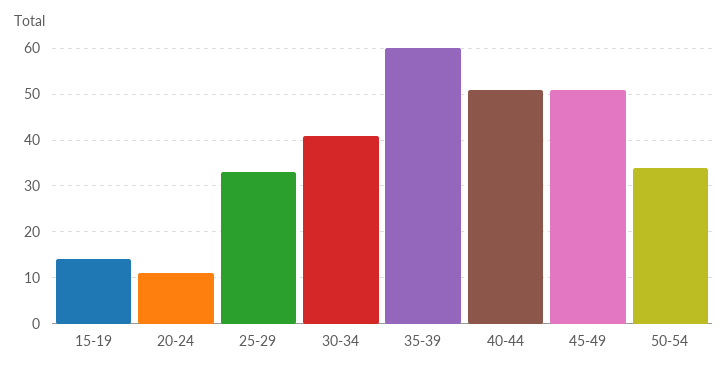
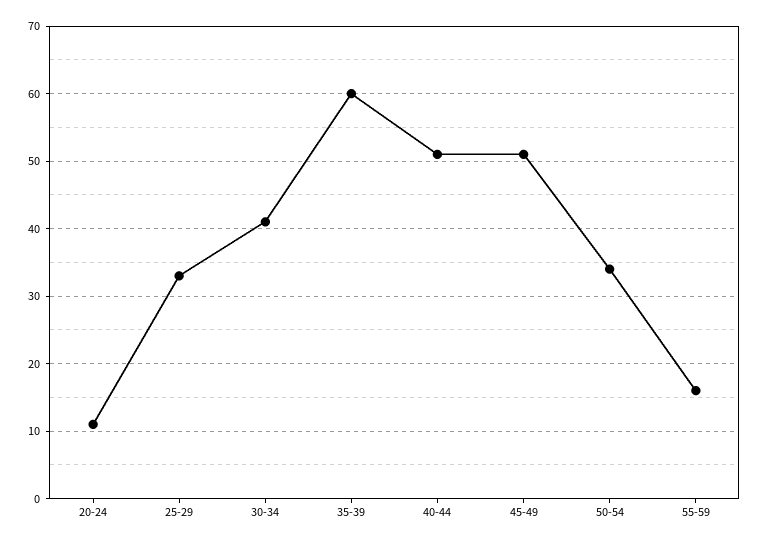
15-19: 15 -> none
55-59: none -> 16

